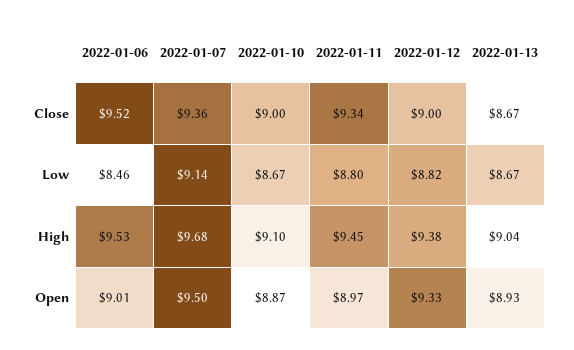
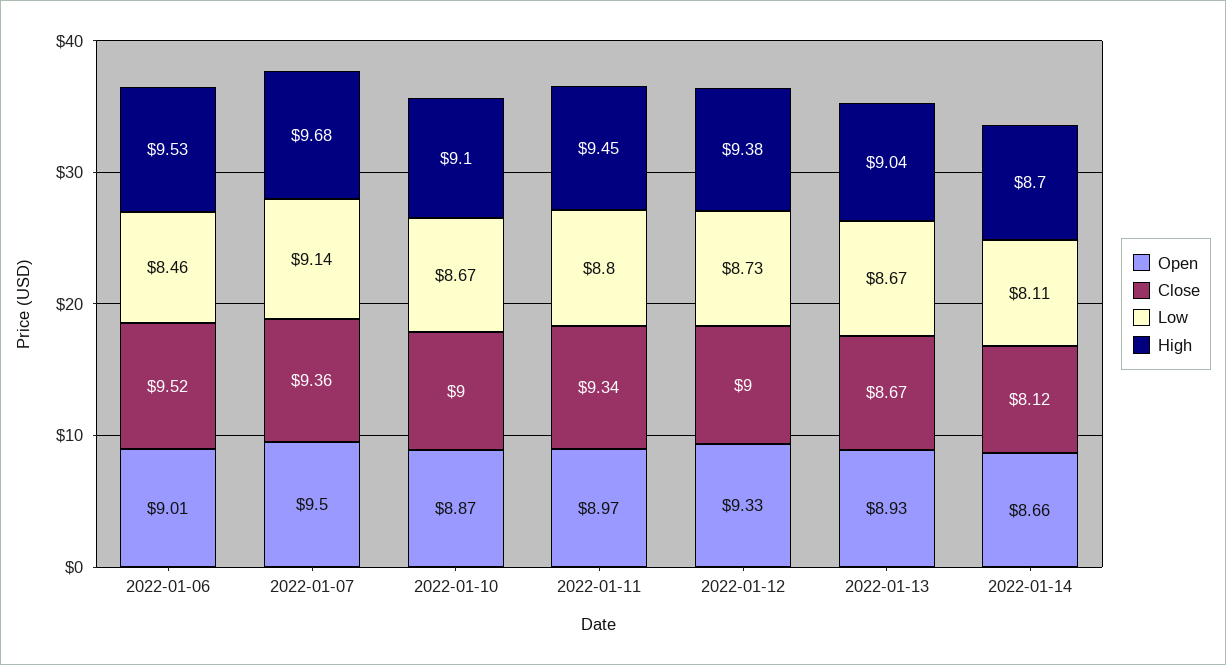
Low, 2022-01-12: 8.82 -> 8.73
Open, 2022-01-14: none -> 8.66
Close, 2022-01-14: none -> 8.12
Low, 2022-01-14: none -> 8.11
High, 2022-01-14: none -> 8.7

